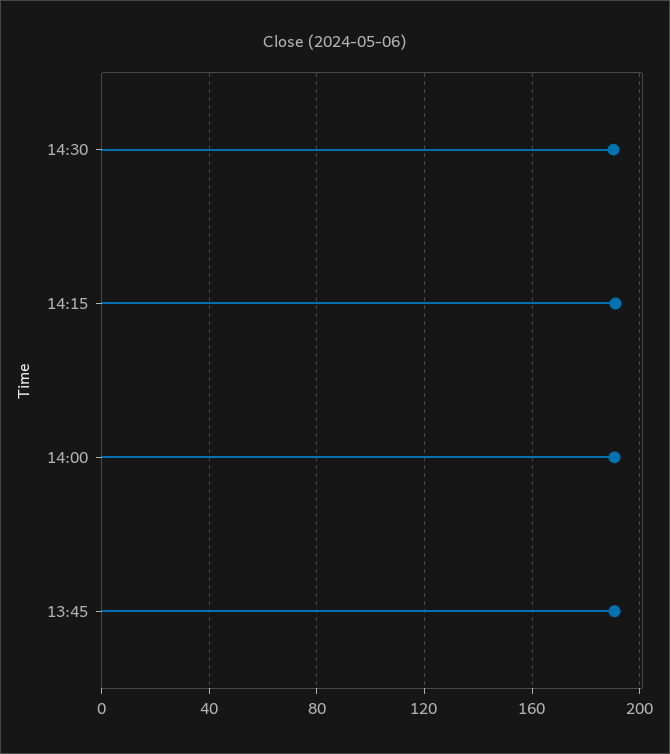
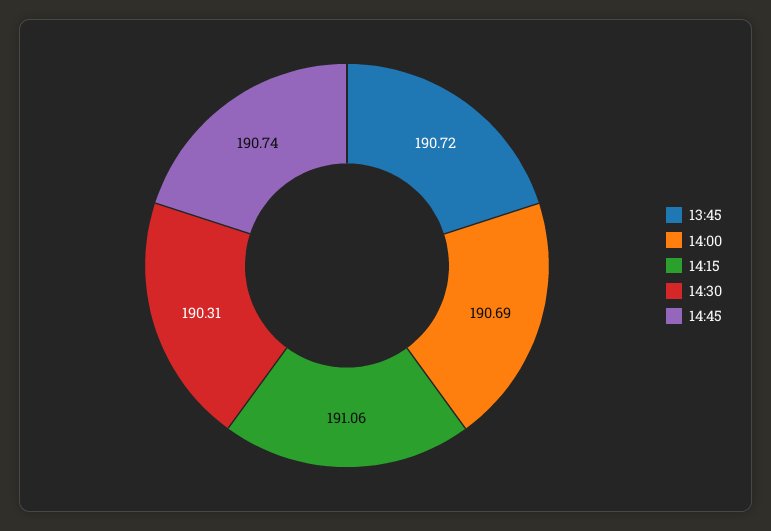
14:45: none -> 190.74

